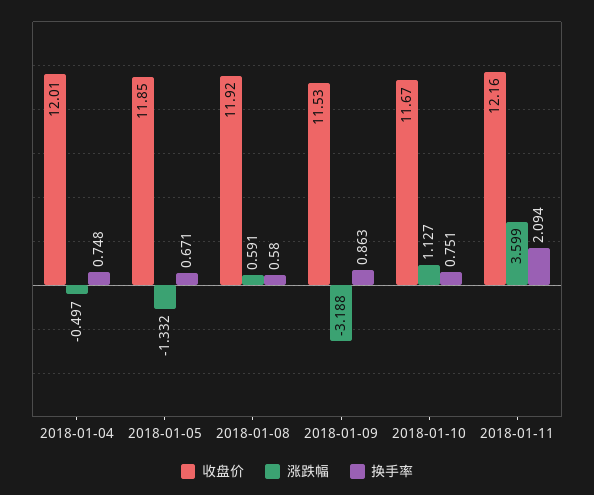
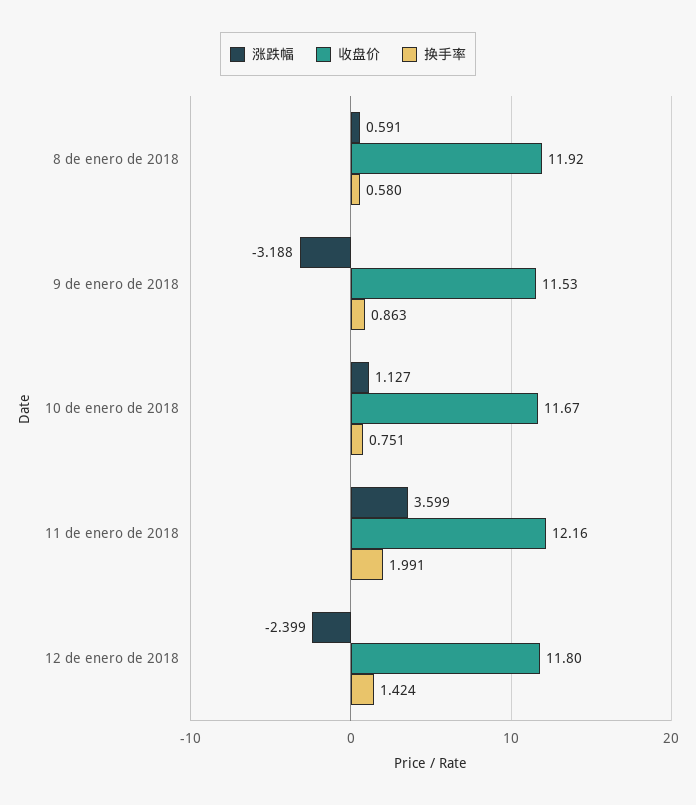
收盘价, 2018-01-04: 12.01 -> none
涨跌幅, 2018-01-04: -0.497 -> none
换手率, 2018-01-04: 0.748 -> none
收盘价, 2018-01-05: 11.85 -> none
涨跌幅, 2018-01-05: -1.332 -> none
换手率, 2018-01-05: 0.671 -> none
换手率, 2018-01-11: 2.094 -> 1.991
涨跌幅, 12 de enero de 2018: none -> -2.399
收盘价, 12 de enero de 2018: none -> 11.8
换手率, 12 de enero de 2018: none -> 1.424

